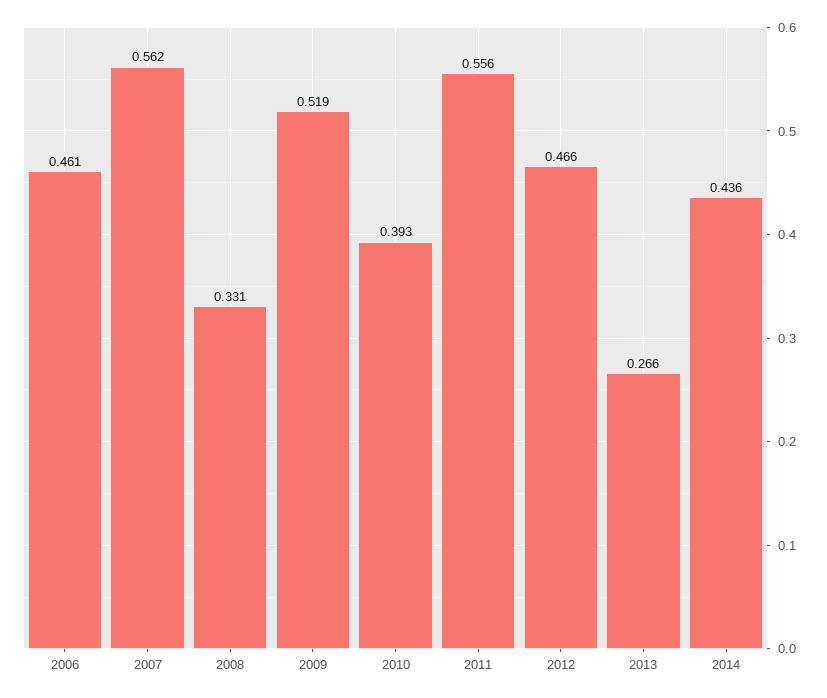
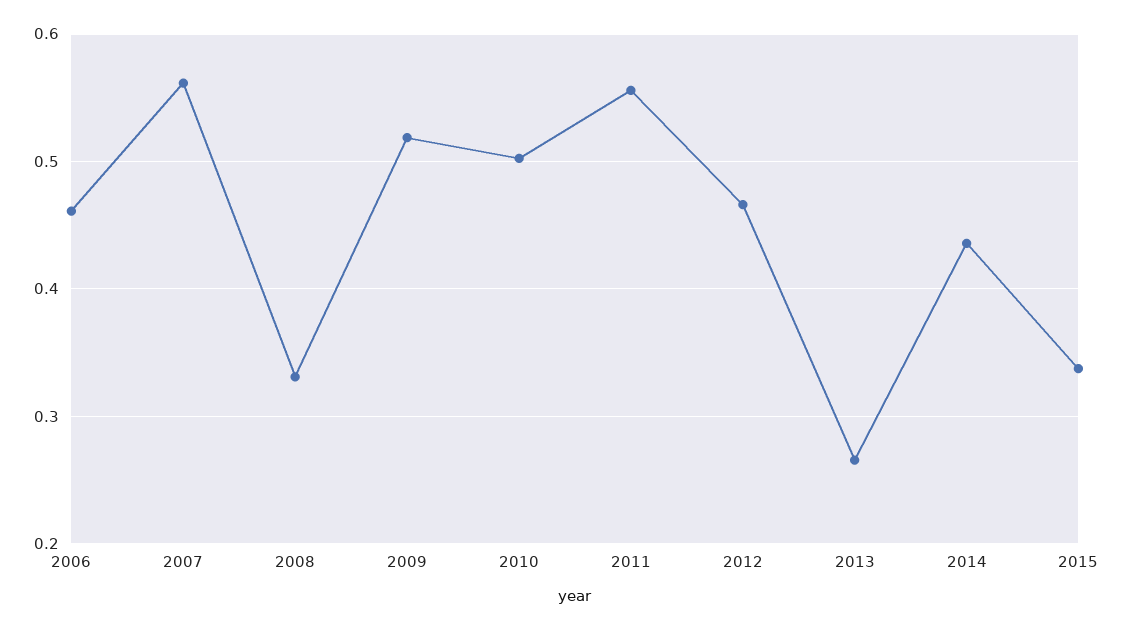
2010: 0.393 -> 0.5
2015: none -> 0.34

